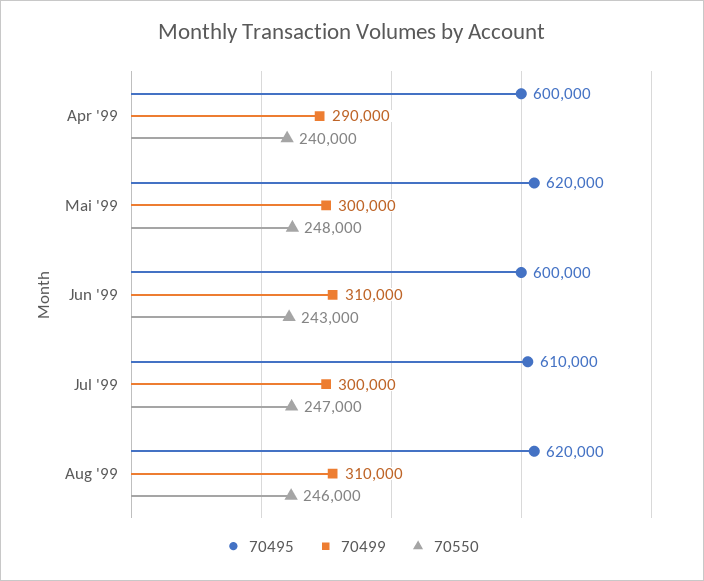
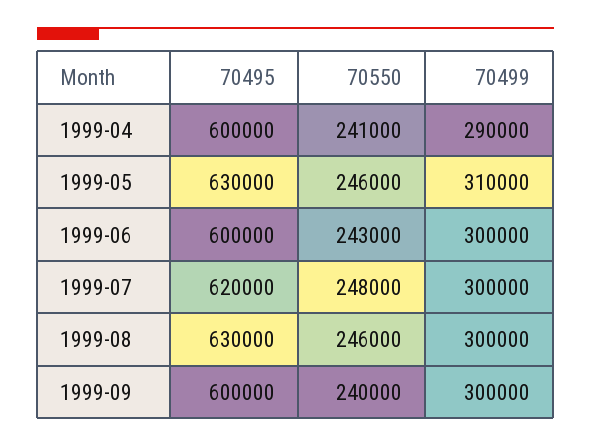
70550, Apr '99: 240000 -> 241000
70495, Mai '99: 620000 -> 630000
70499, Mai '99: 300000 -> 310000
70550, Mai '99: 248000 -> 246000
70499, Jun '99: 310000 -> 300000
70495, Jul '99: 610000 -> 620000
70550, Jul '99: 247000 -> 248000
70495, Aug '99: 620000 -> 630000
70499, Aug '99: 310000 -> 300000
70495, 1999-09: none -> 600000
70550, 1999-09: none -> 240000
70499, 1999-09: none -> 300000

